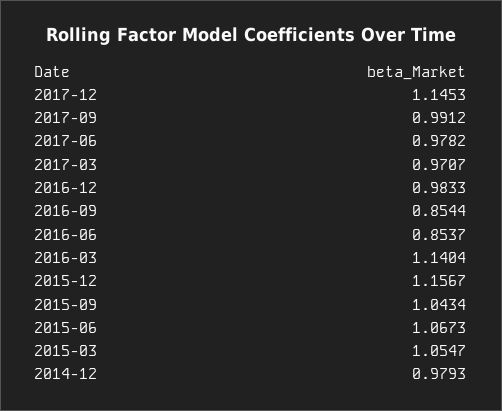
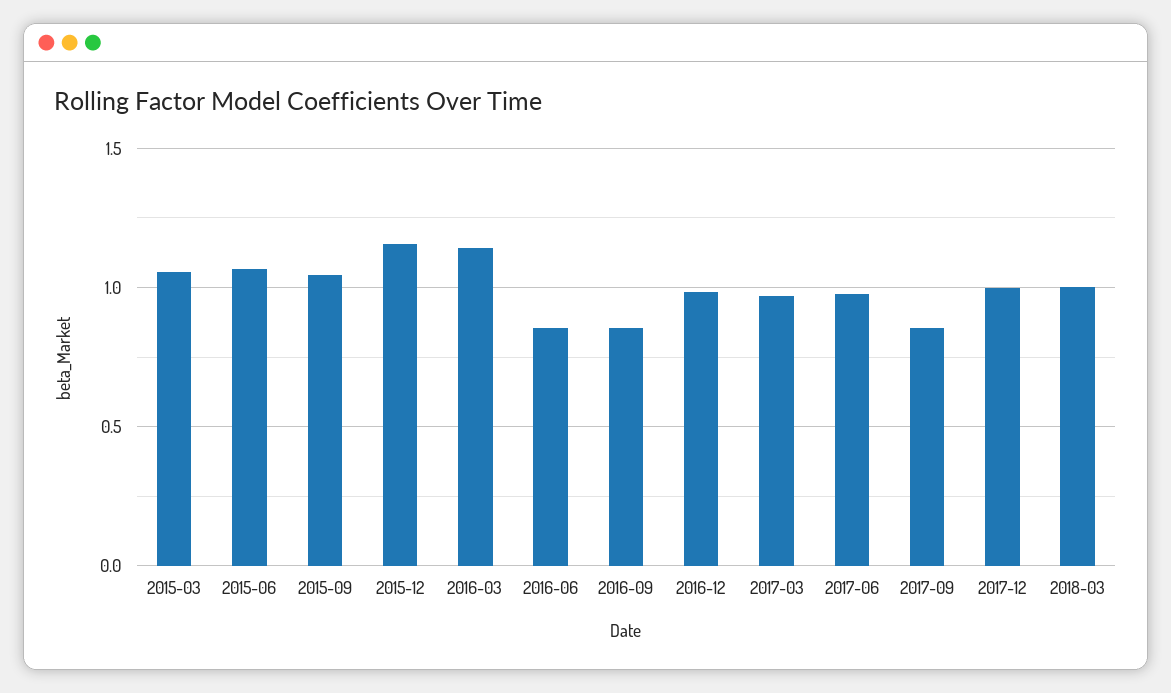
2017-12: 1.1453 -> 1
2017-09: 0.9912 -> 0.85
2014-12: 0.9793 -> none
2018-03: none -> 1

